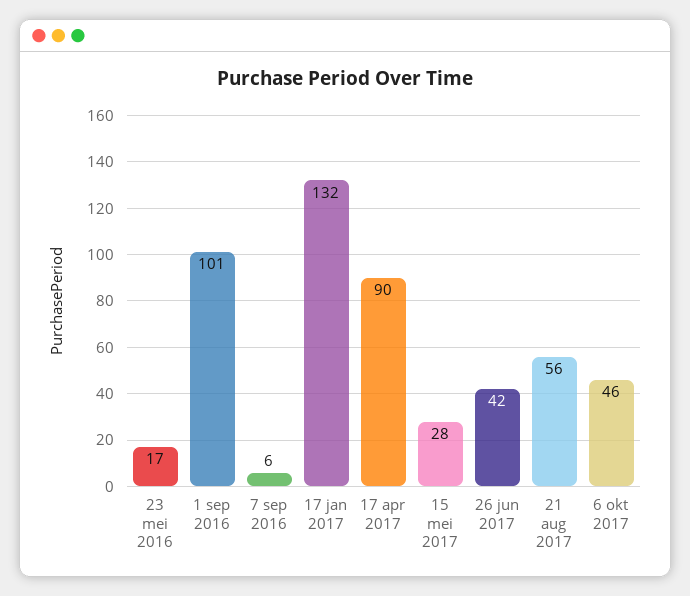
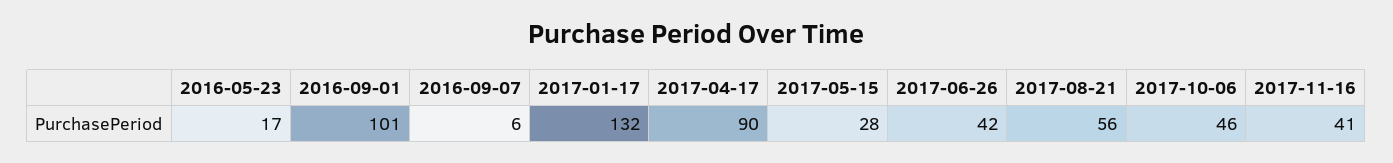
2017-11-16: none -> 41

